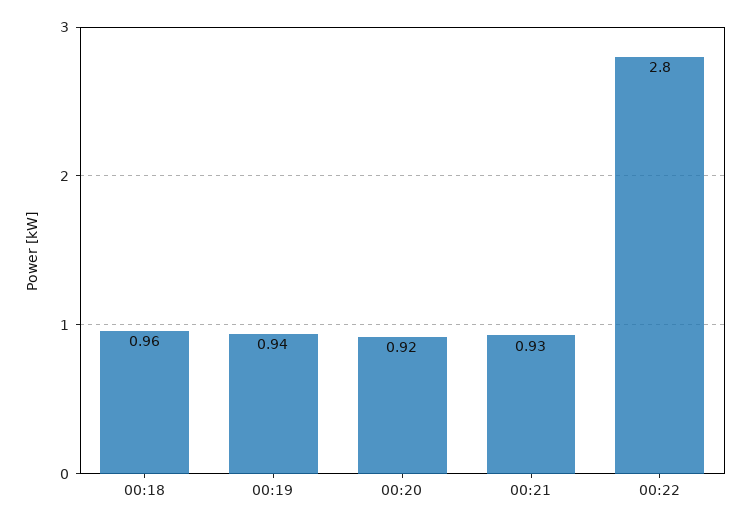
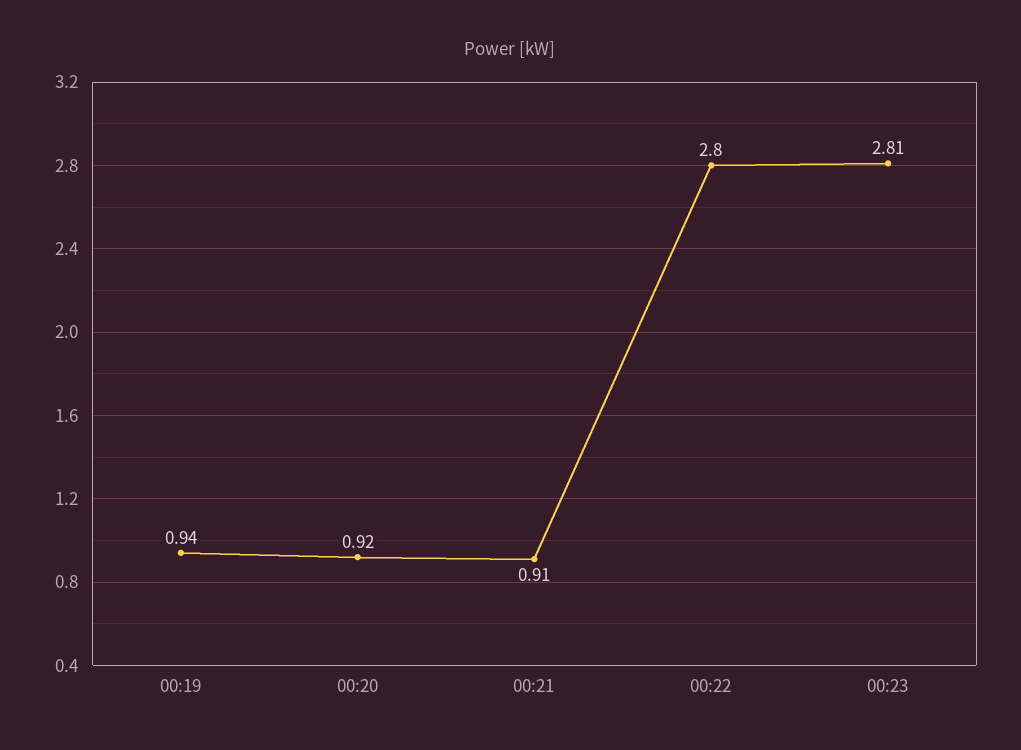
00:18: 0.96 -> none
00:21: 0.93 -> 0.91
00:23: none -> 2.81

